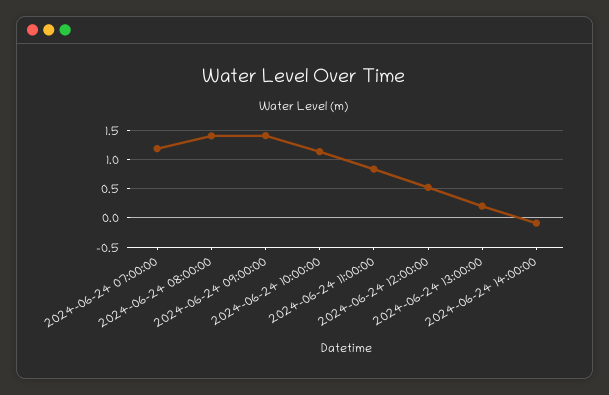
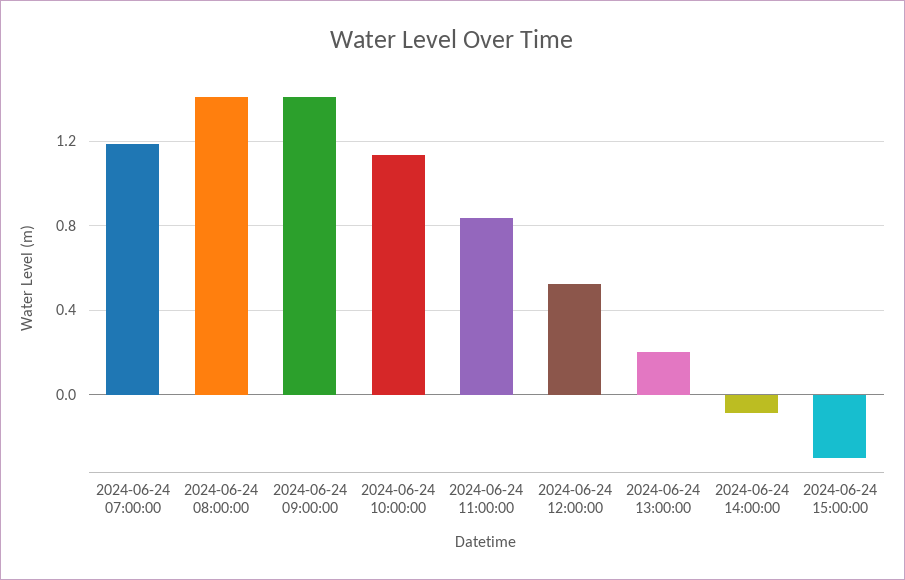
2024-06-24 15:00:00: none -> -0.3

